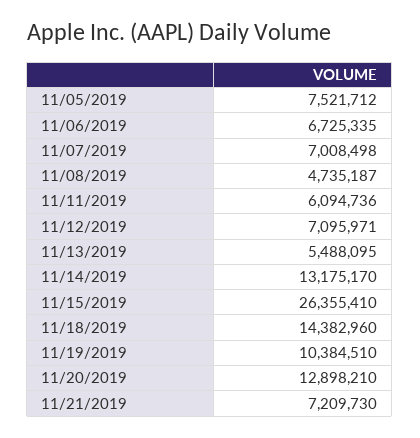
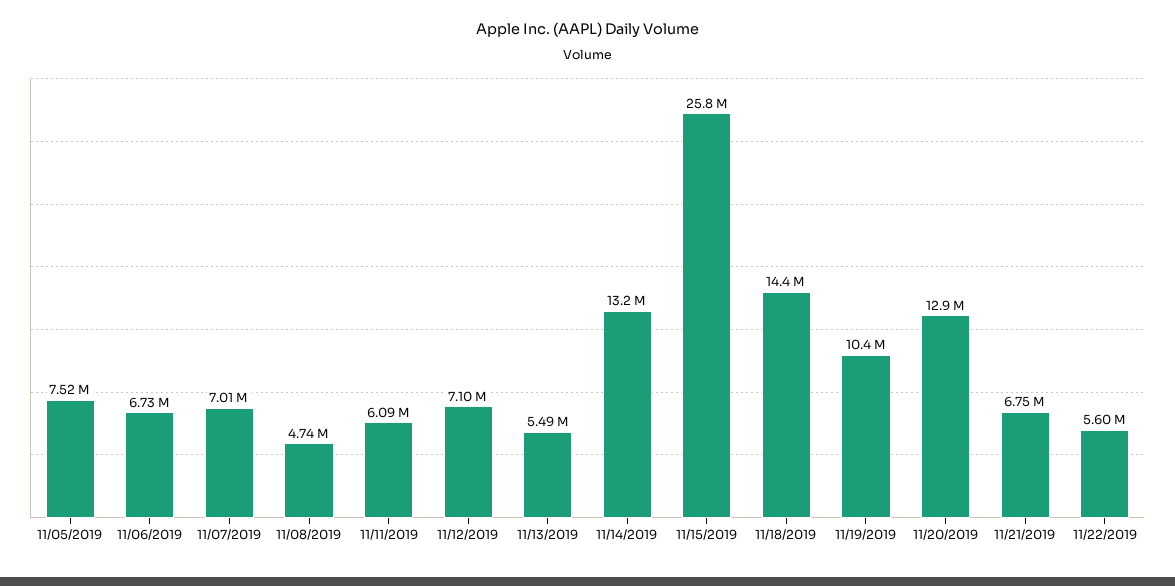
11/15/2019: 26355410 -> 25800000
11/21/2019: 7209730 -> 6750000
11/22/2019: none -> 5600000

